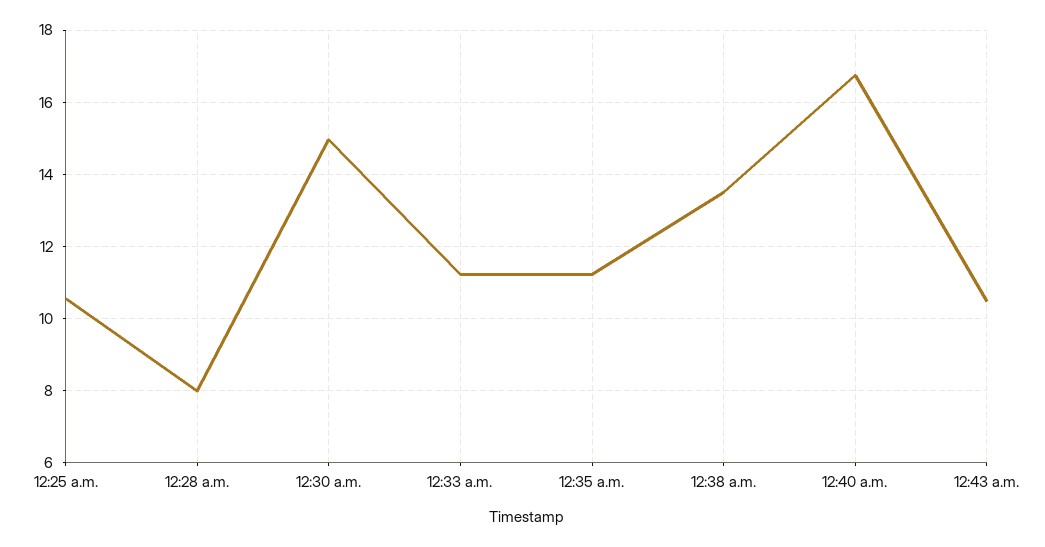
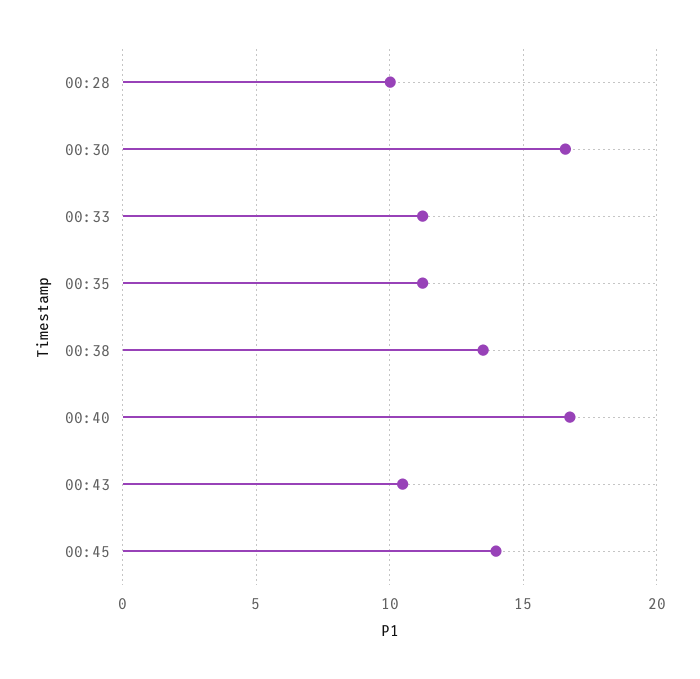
12:25 a.m.: 10.6 -> none
12:28 a.m.: 8 -> 10
12:30 a.m.: 15 -> 16.5
00:45: none -> 14

